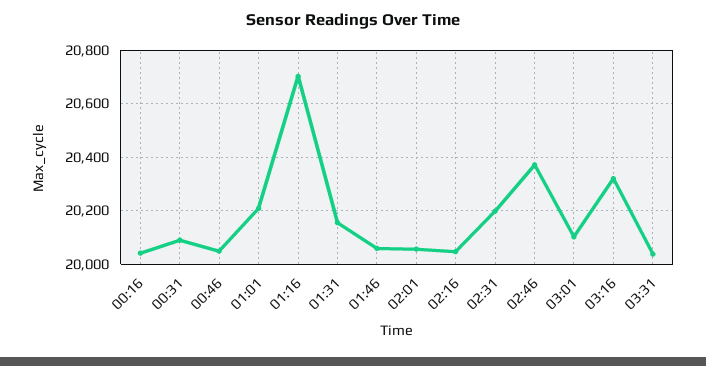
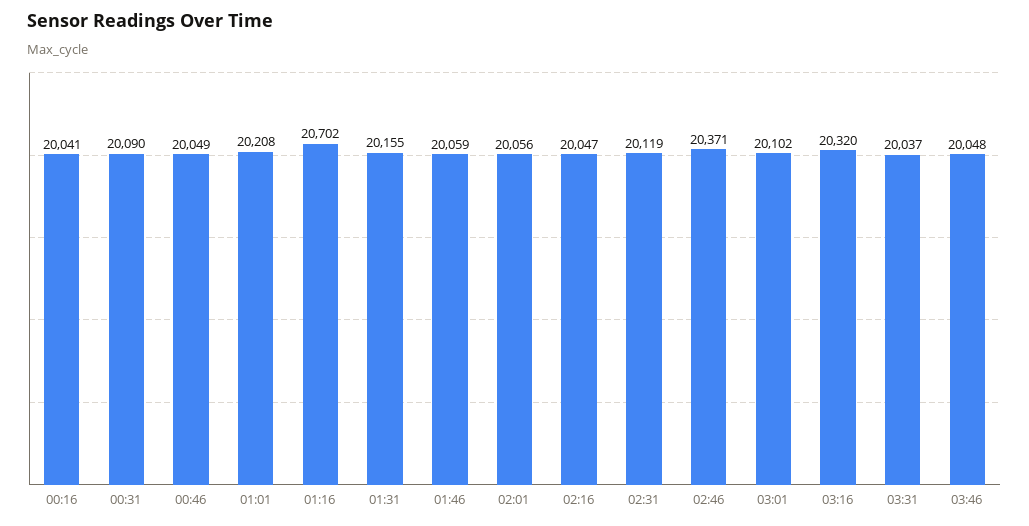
02:31: 20200 -> 20119
03:46: none -> 20048

